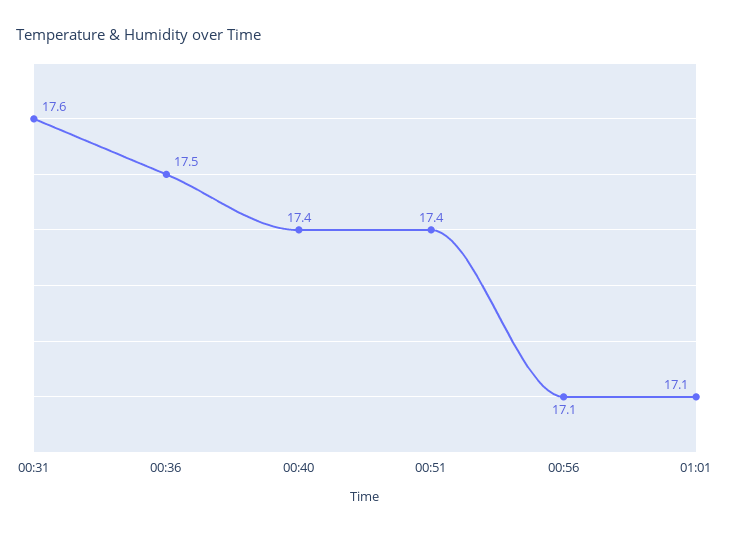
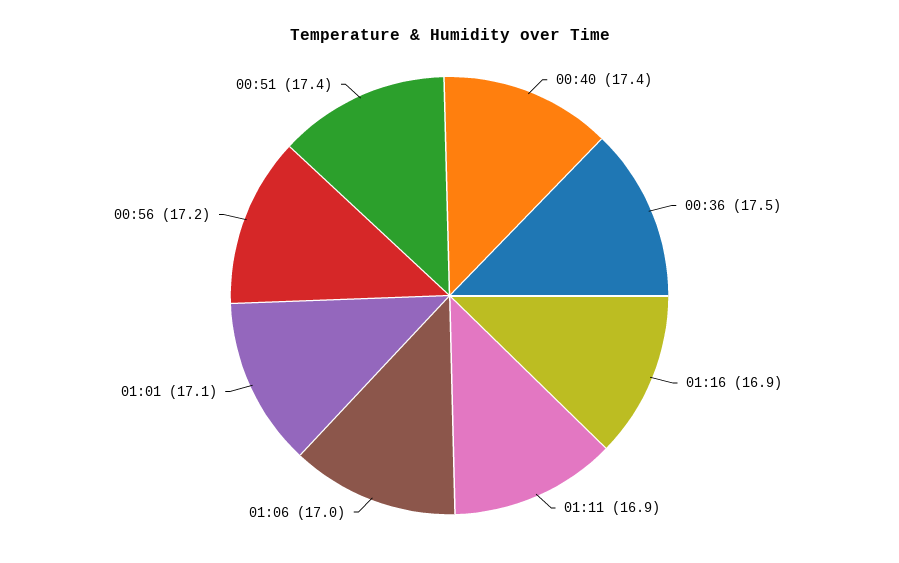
00:31: 17.6 -> none
00:56: 17.1 -> 17.2
01:16: none -> 16.9
01:11: none -> 16.9
01:06: none -> 17

